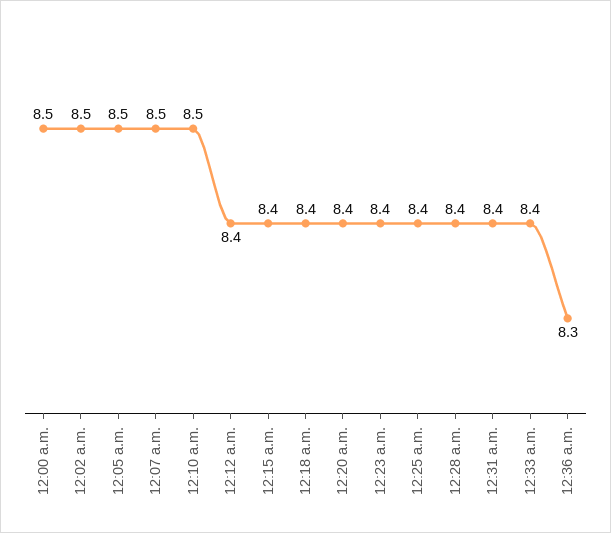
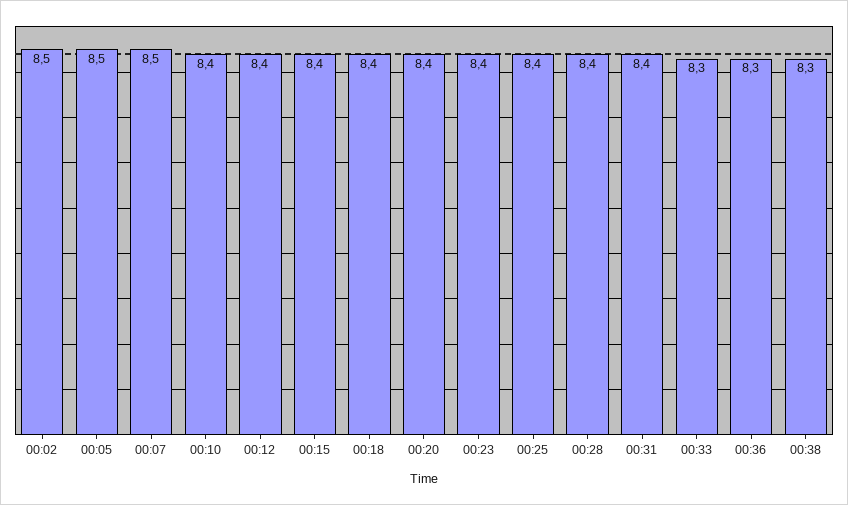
12:00 a.m.: 8.5 -> none
12:10 a.m.: 8.5 -> 8.4
12:33 a.m.: 8.4 -> 8.3
00:38: none -> 8.3

